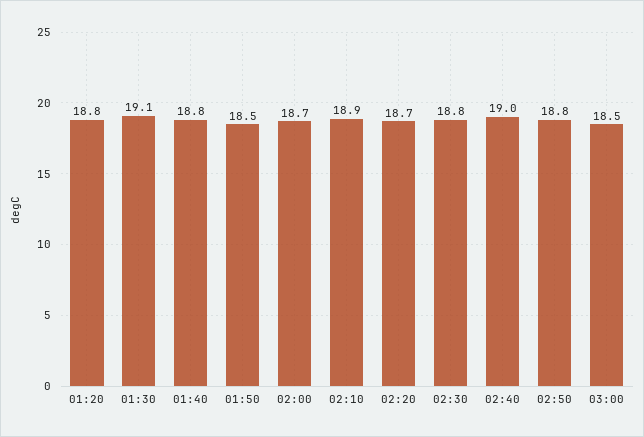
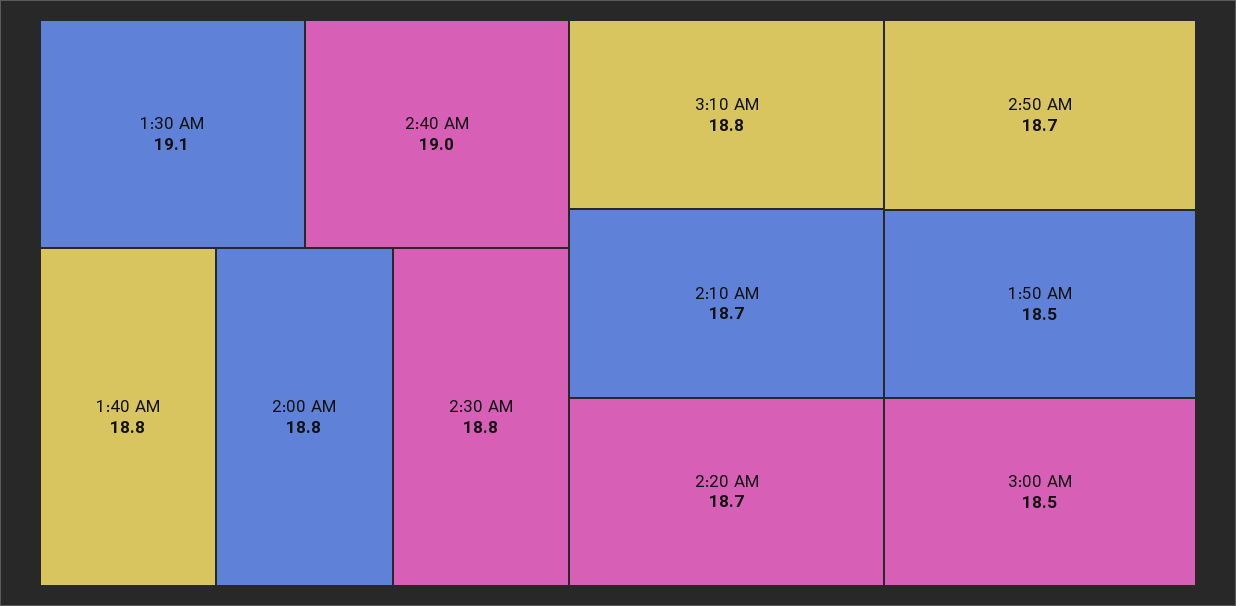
01:20: 18.8 -> none
02:00: 18.7 -> 18.8
02:10: 18.9 -> 18.7
02:50: 18.8 -> 18.7
3:10 AM: none -> 18.8

